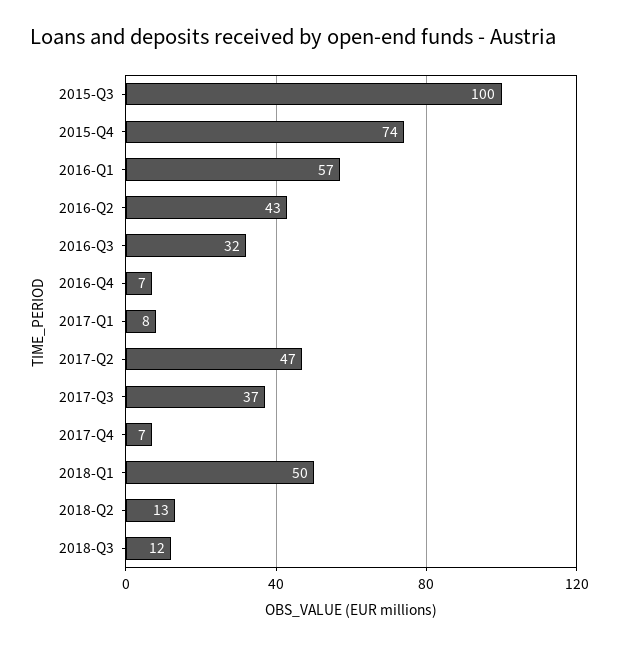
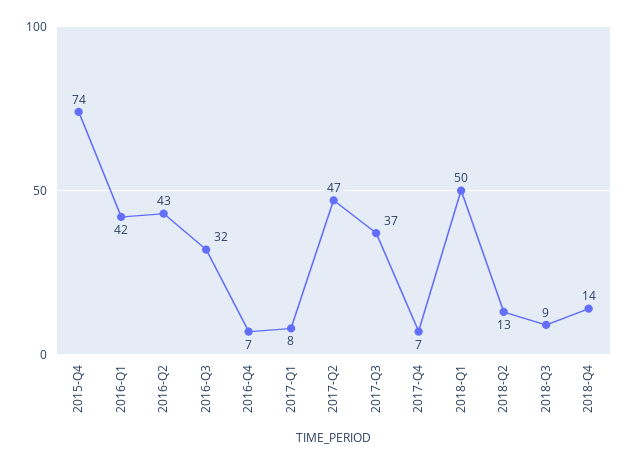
2015-Q3: 100 -> none
2016-Q1: 57 -> 42
2018-Q3: 12 -> 9
2018-Q4: none -> 14

